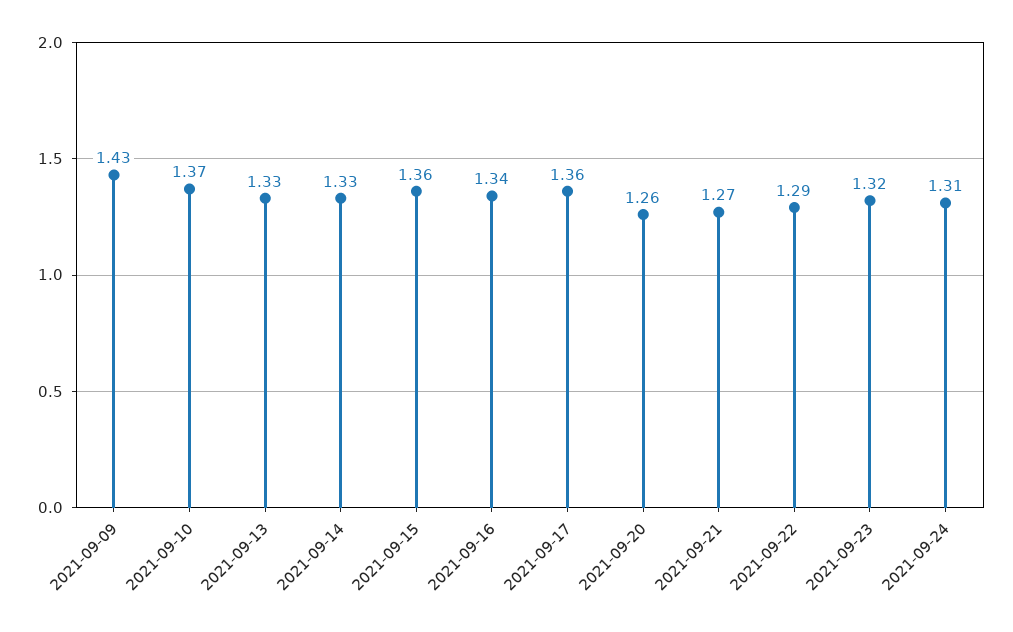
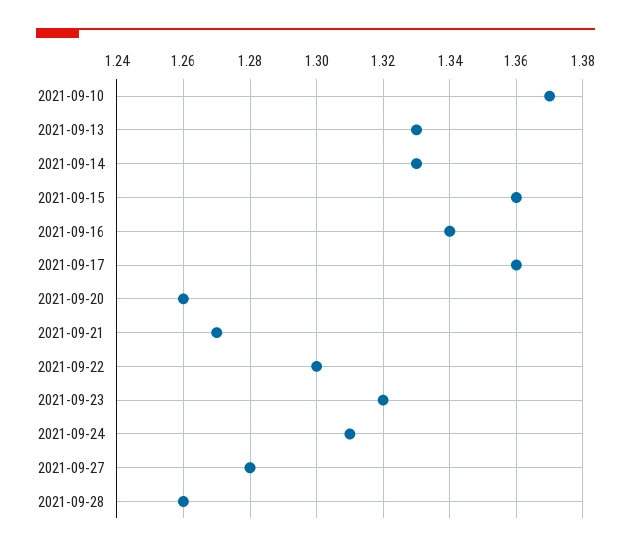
2021-09-09: 1.43 -> none
2021-09-22: 1.29 -> 1.3
2021-09-27: none -> 1.28
2021-09-28: none -> 1.26

